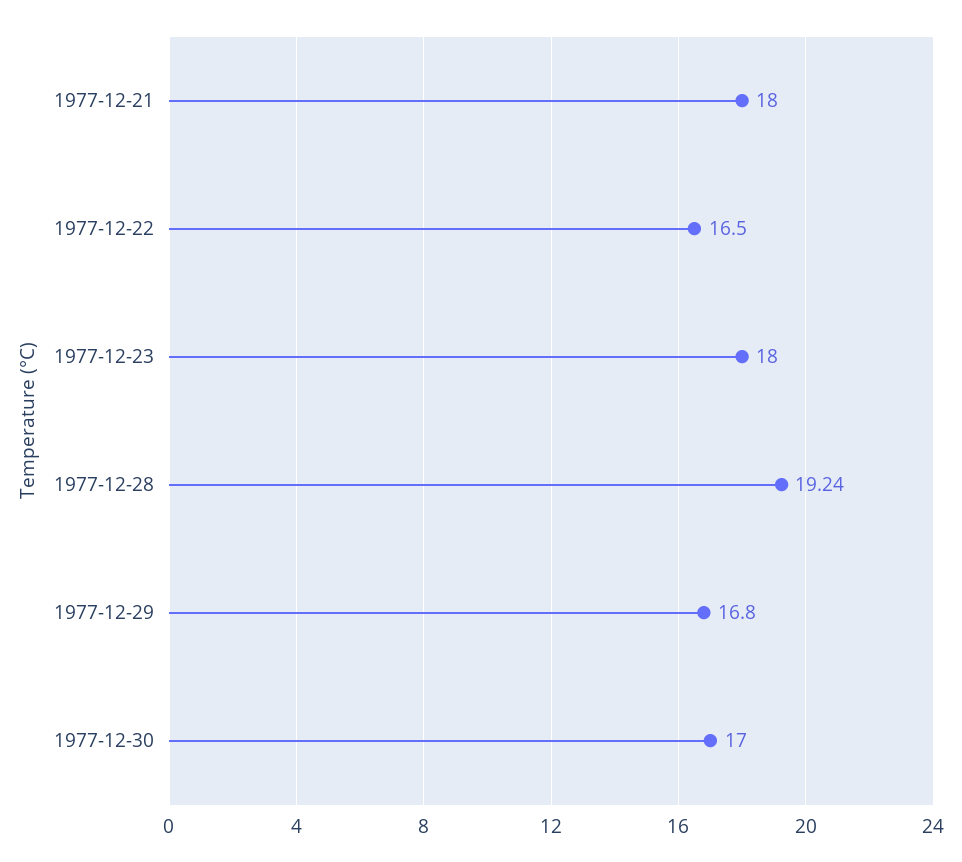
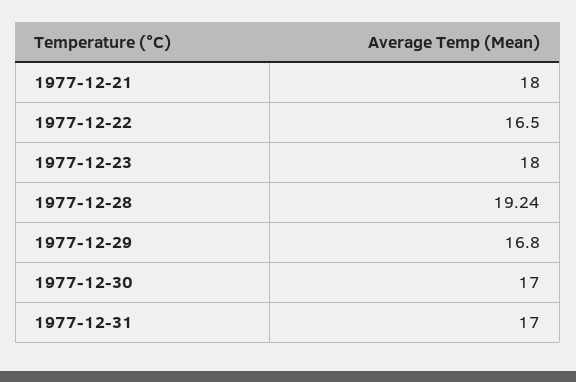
1977-12-31: none -> 17

